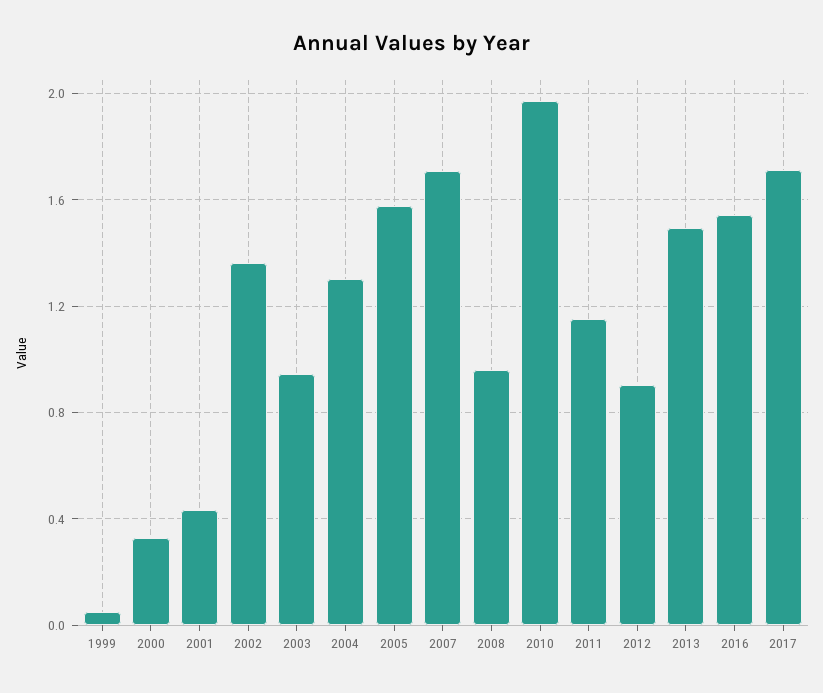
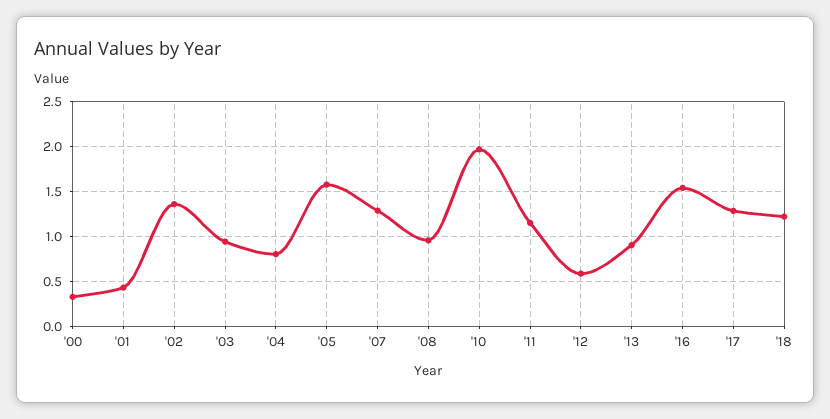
1999: 0.05 -> none
2004: 1.3 -> 0.8
2007: 1.7 -> 1.3
2012: 0.9 -> 0.6
2013: 1.5 -> 0.9
2017: 1.7 -> 1.3
'18: none -> 1.2

